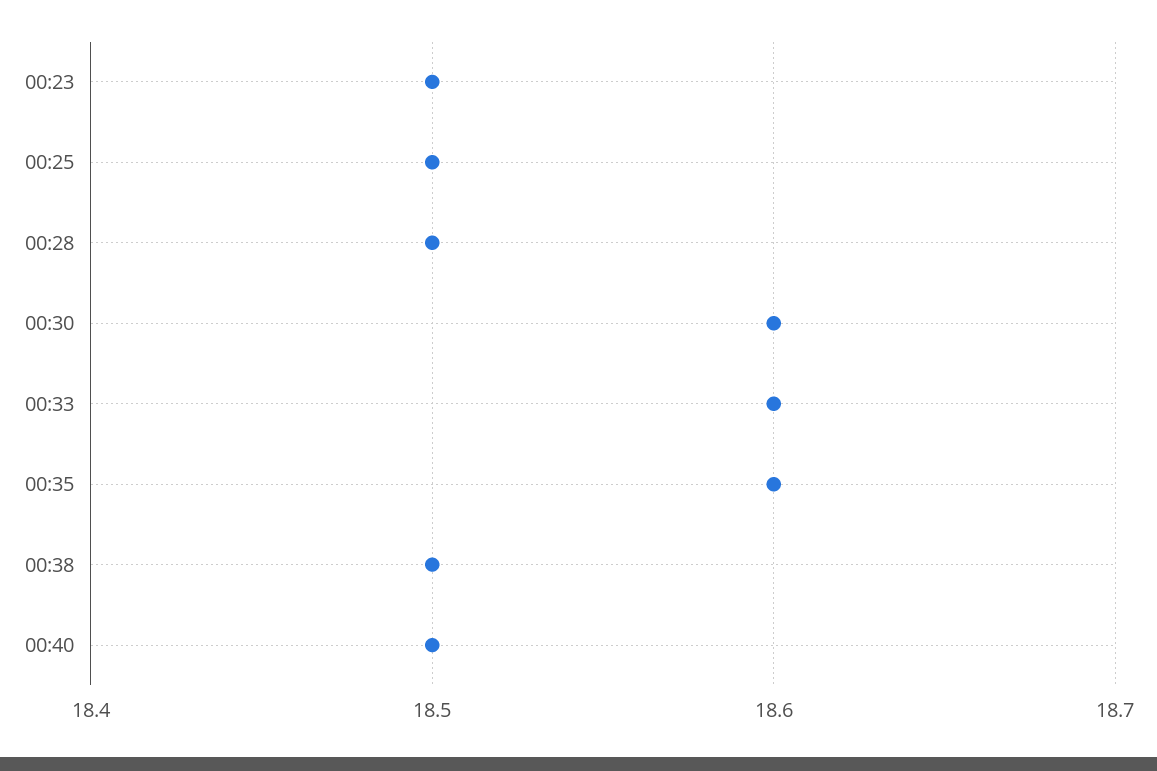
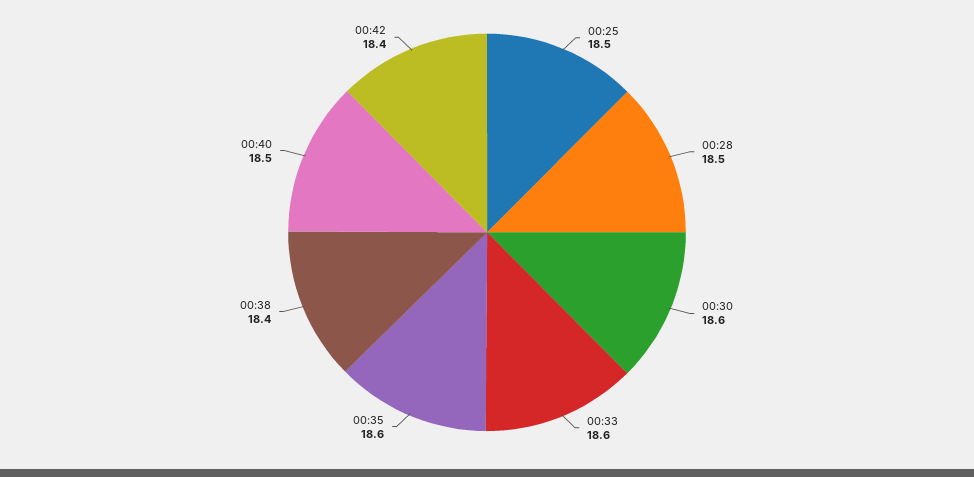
00:23: 18.5 -> none
00:38: 18.5 -> 18.4
00:42: none -> 18.4

